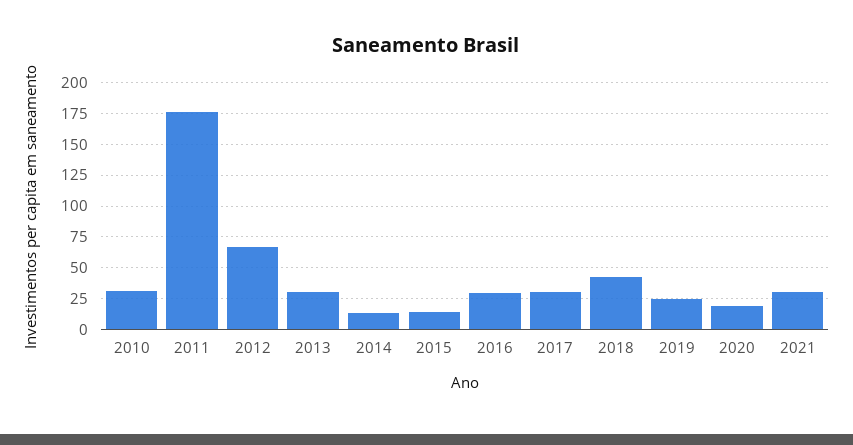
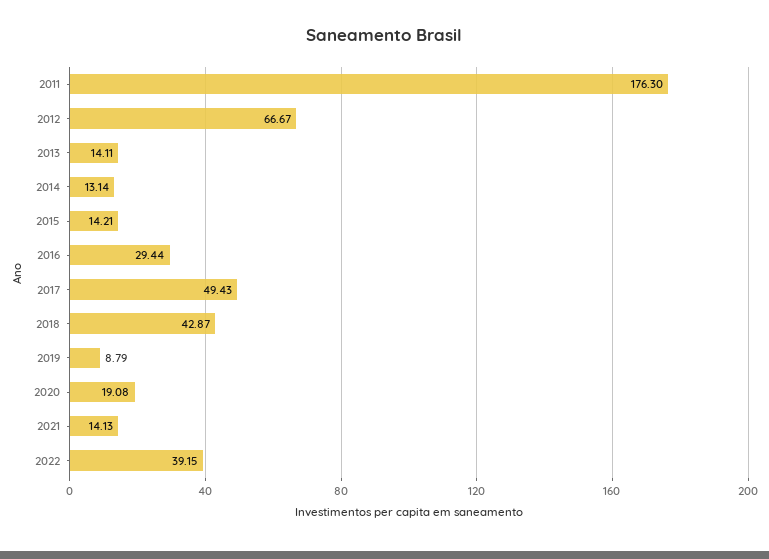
2010: 30 -> none
2013: 30 -> 14.11
2017: 30 -> 49.43
2019: 25 -> 8.79
2021: 30 -> 14.13
2022: none -> 39.15

